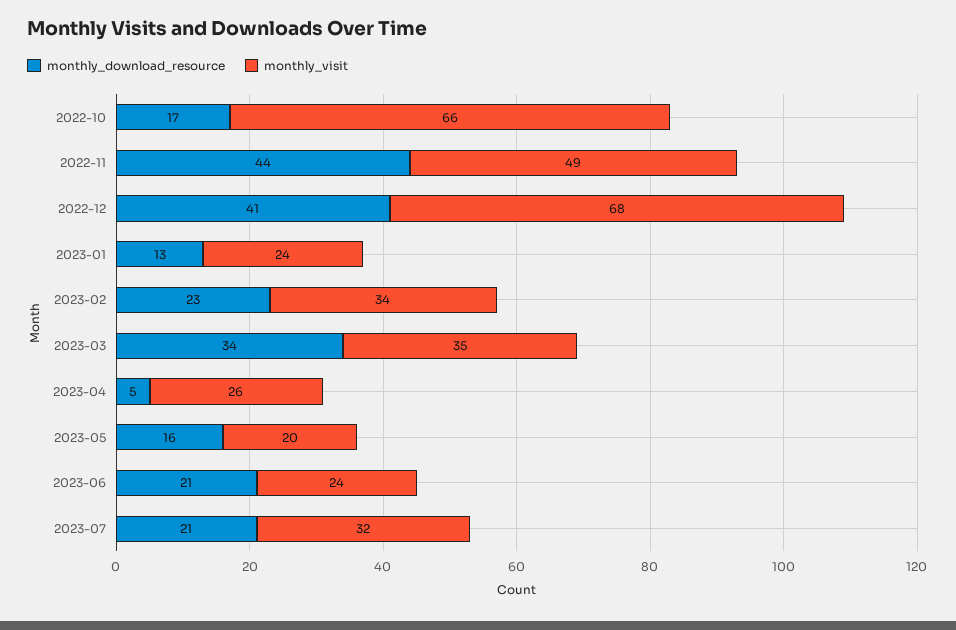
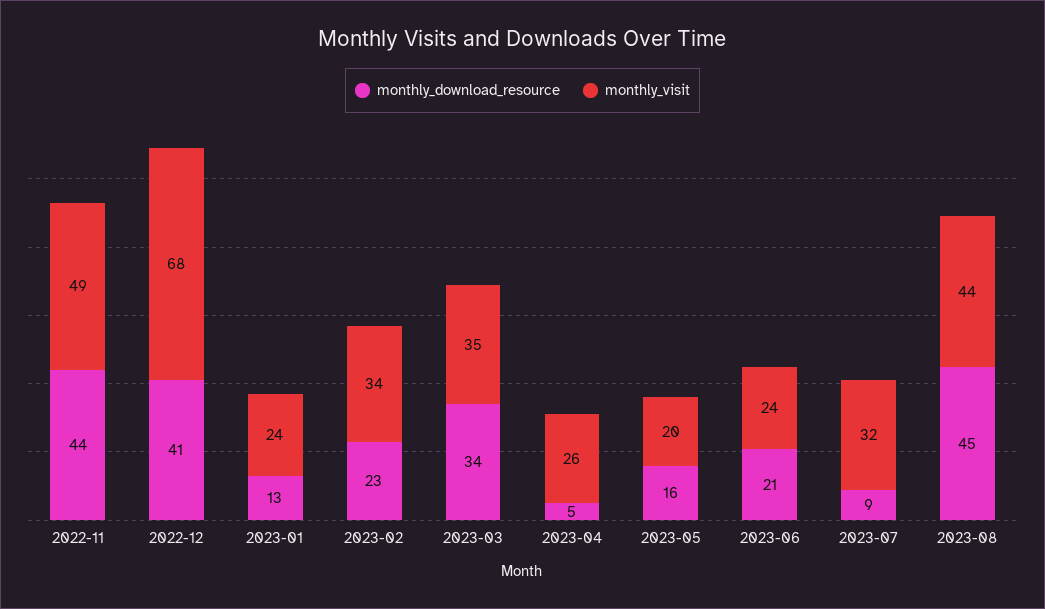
monthly_download_resource, 2022-10: 17 -> none
monthly_visit, 2022-10: 66 -> none
monthly_download_resource, 2023-07: 21 -> 9
monthly_download_resource, 2023-08: none -> 45
monthly_visit, 2023-08: none -> 44

